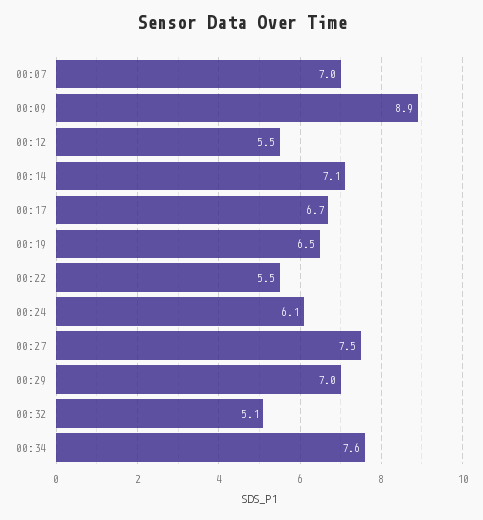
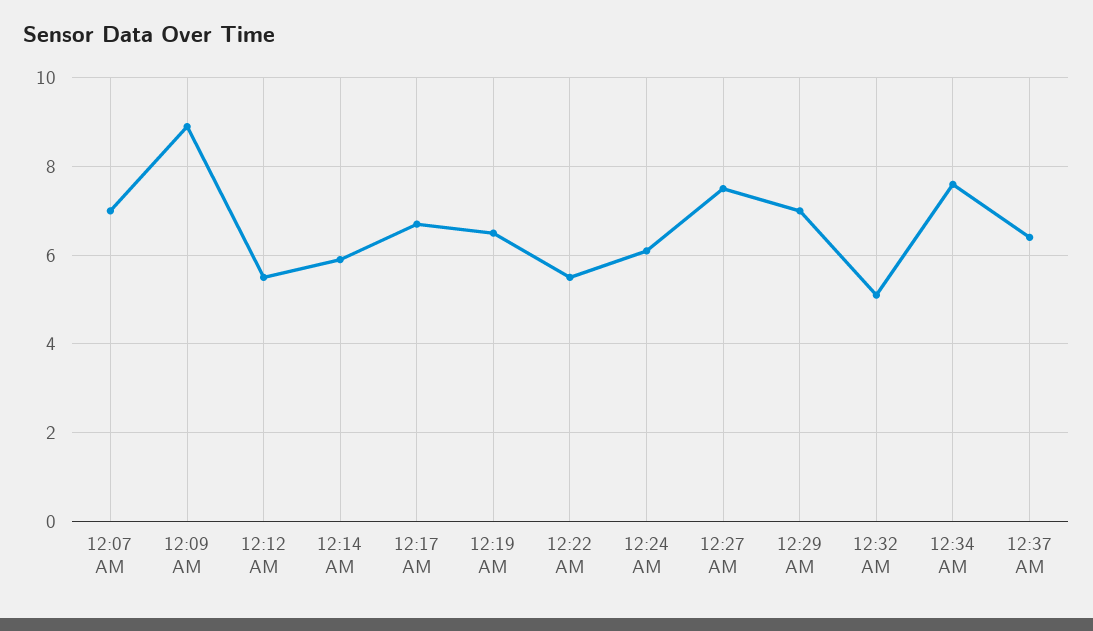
00:14: 7.1 -> 6
12:37 AM: none -> 6.5

